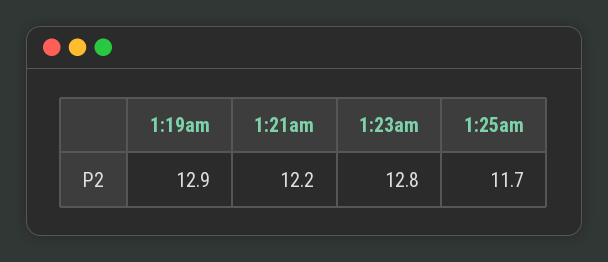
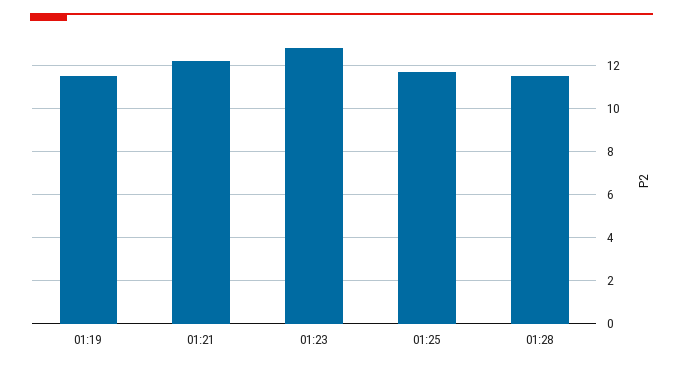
1:19am: 12.9 -> 11.5
01:28: none -> 11.5

